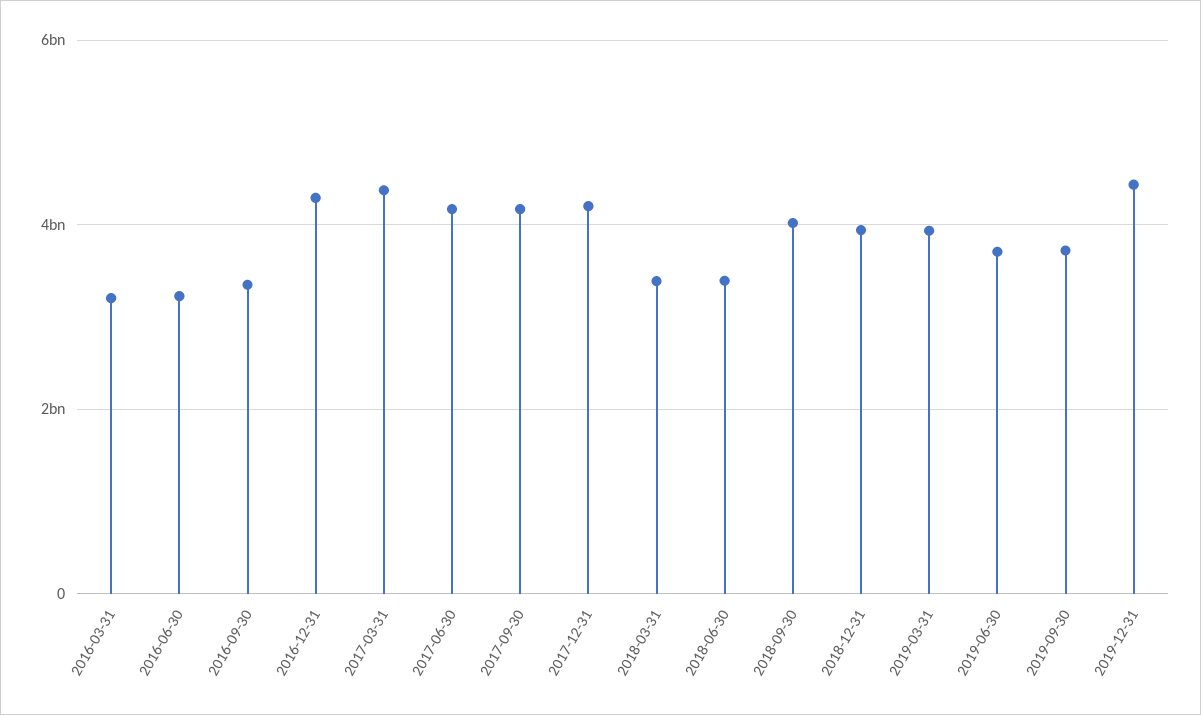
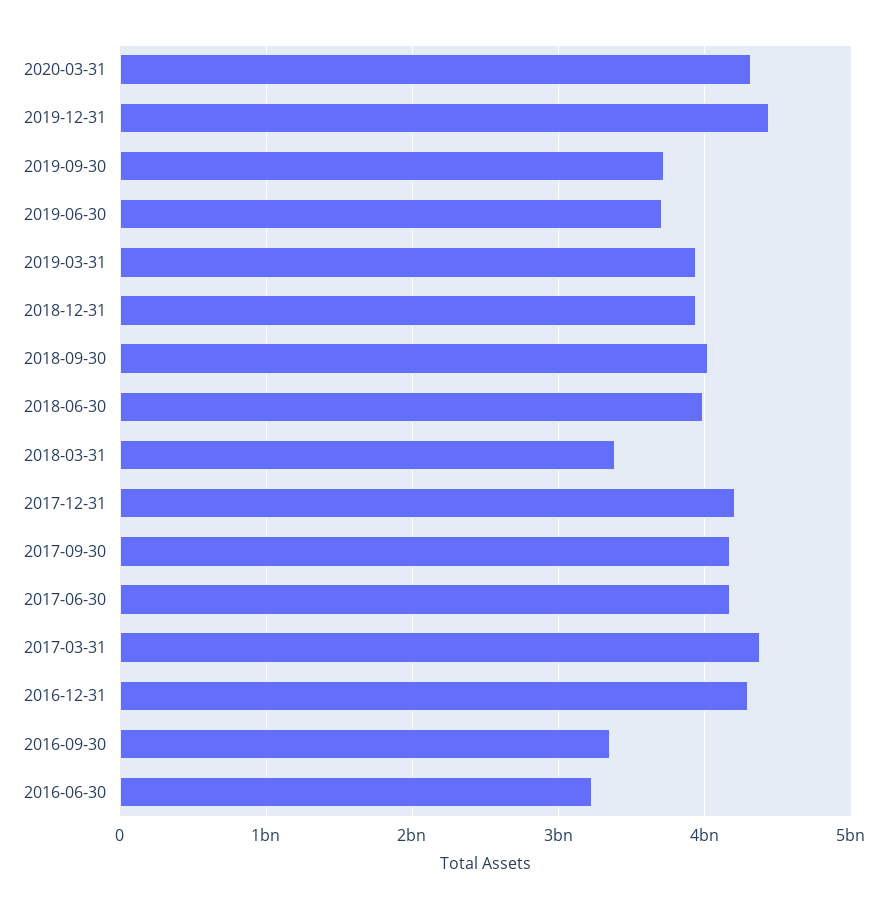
2016-03-31: 3200000000 -> none
2018-06-30: 3400000000 -> 4000000000
2020-03-31: none -> 4300000000

